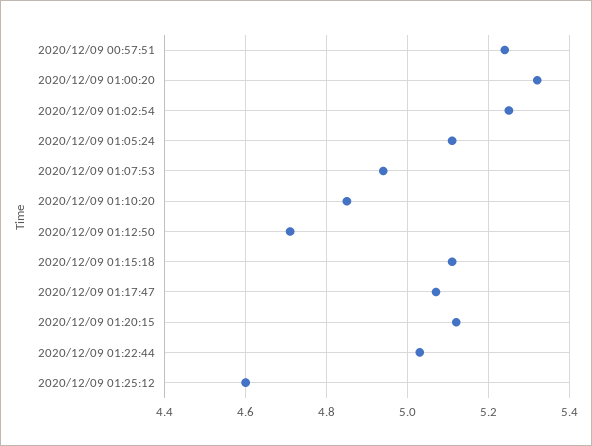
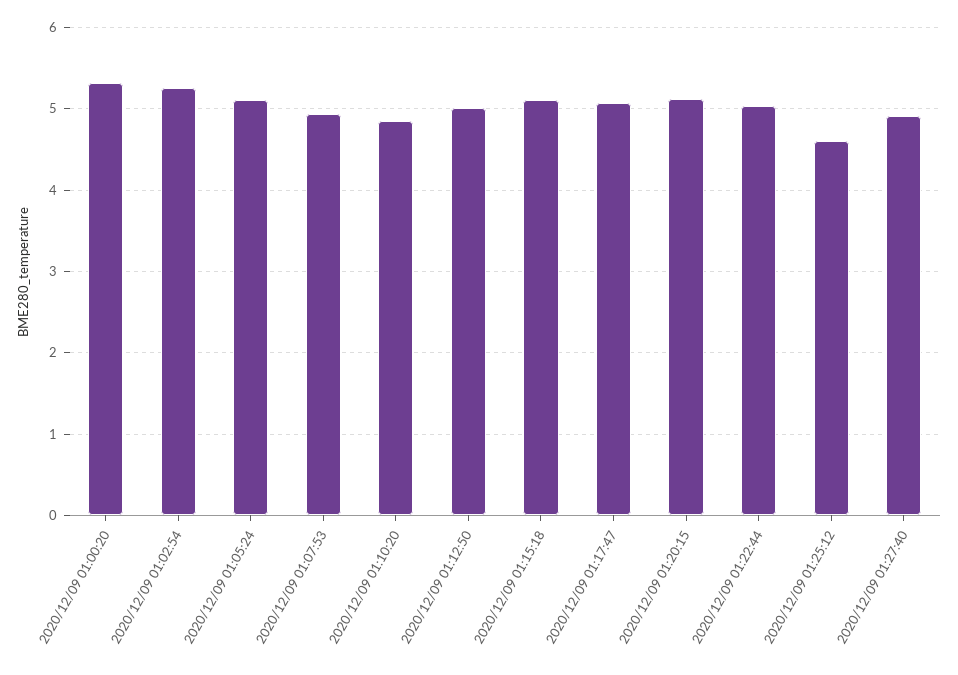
2020/12/09 00:57:51: 5.25 -> none
2020/12/09 01:12:50: 4.7 -> 5
2020/12/09 01:27:40: none -> 4.9

